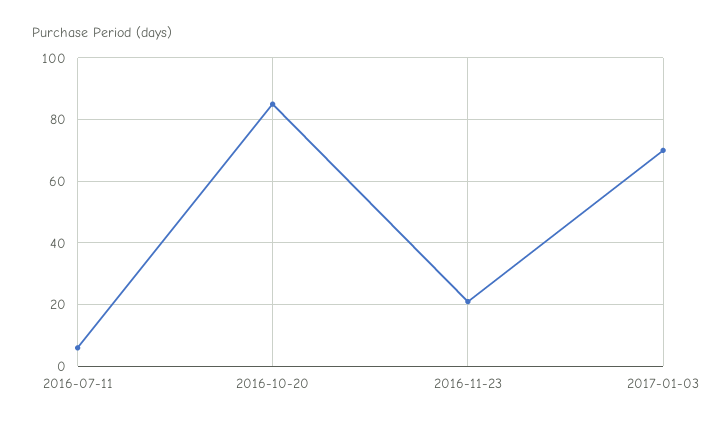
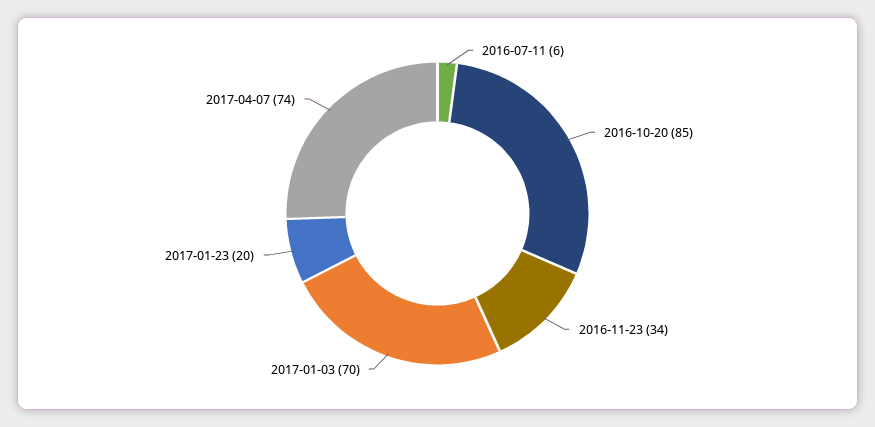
2016-11-23: 20 -> 34
2017-01-23: none -> 20
2017-04-07: none -> 74

